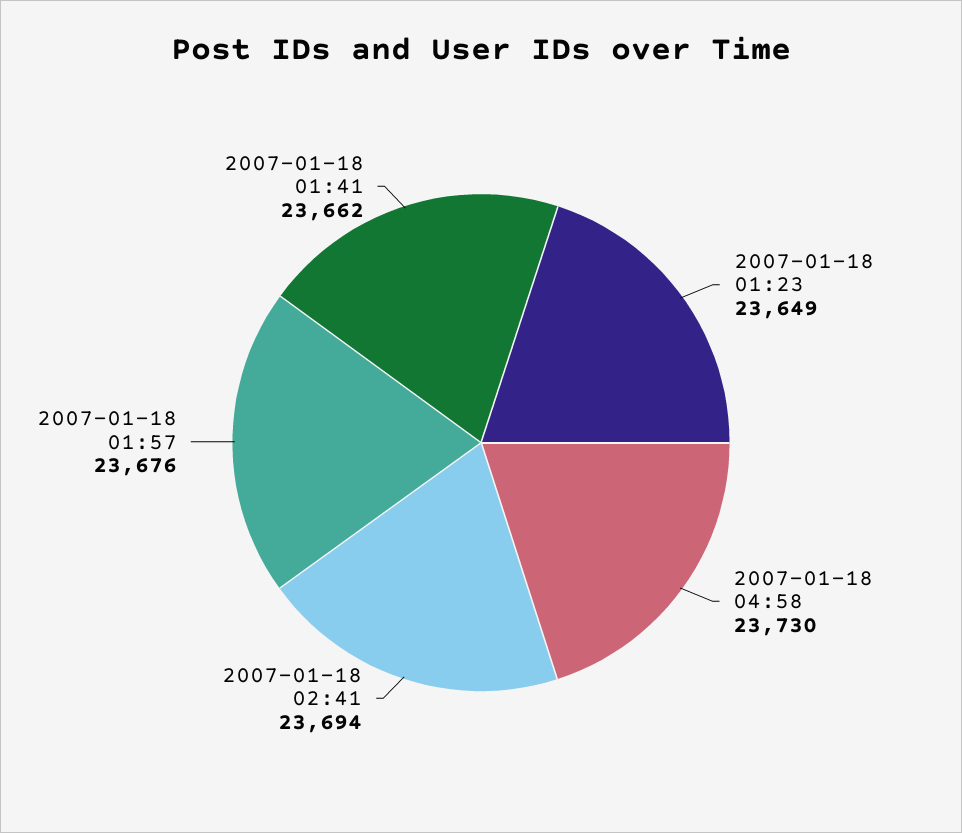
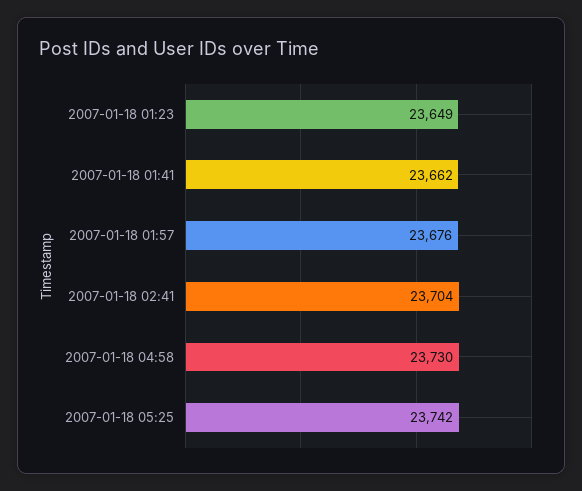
2007-01-18 02:41: 23694 -> 23704
2007-01-18 05:25: none -> 23742

